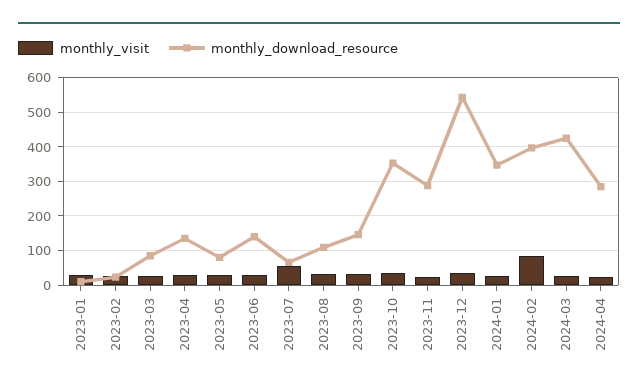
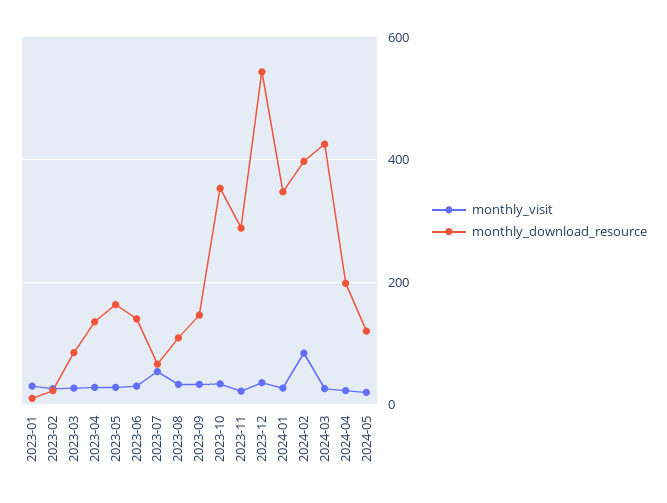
monthly_download_resource, 2023-05: 80 -> 160
monthly_download_resource, 2024-04: 280 -> 200
monthly_visit, 2024-05: none -> 20
monthly_download_resource, 2024-05: none -> 120

